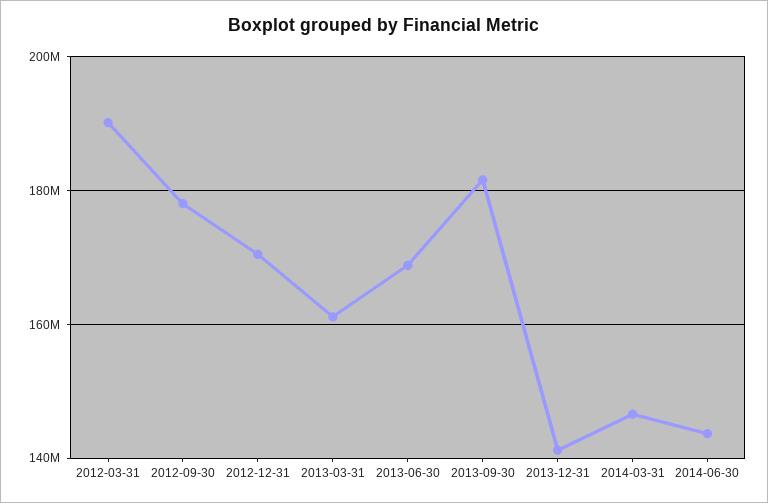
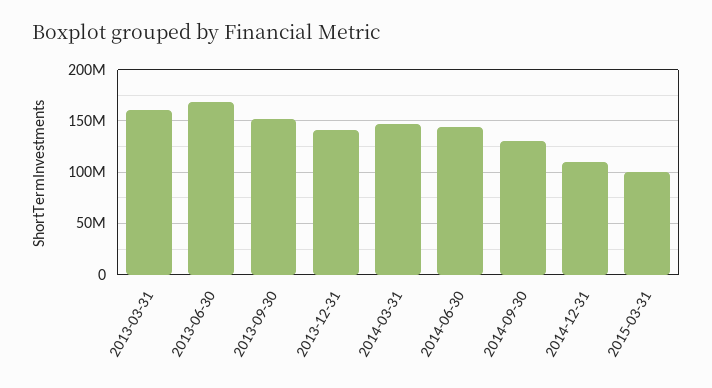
2012-03-31: 190000000 -> none
2012-09-30: 178000000 -> none
2012-12-31: 170000000 -> none
2013-09-30: 182000000 -> 150000000
2014-09-30: none -> 130000000
2014-12-31: none -> 110000000
2015-03-31: none -> 100000000

